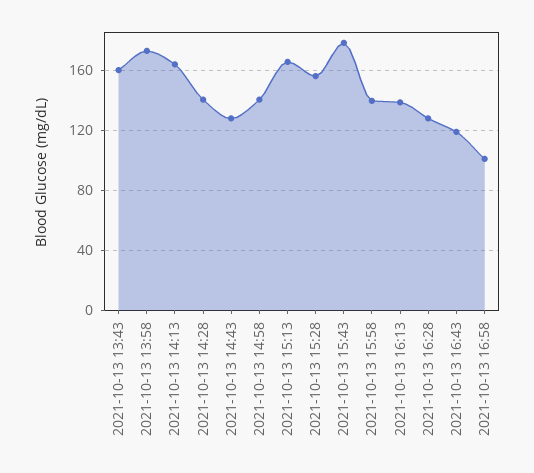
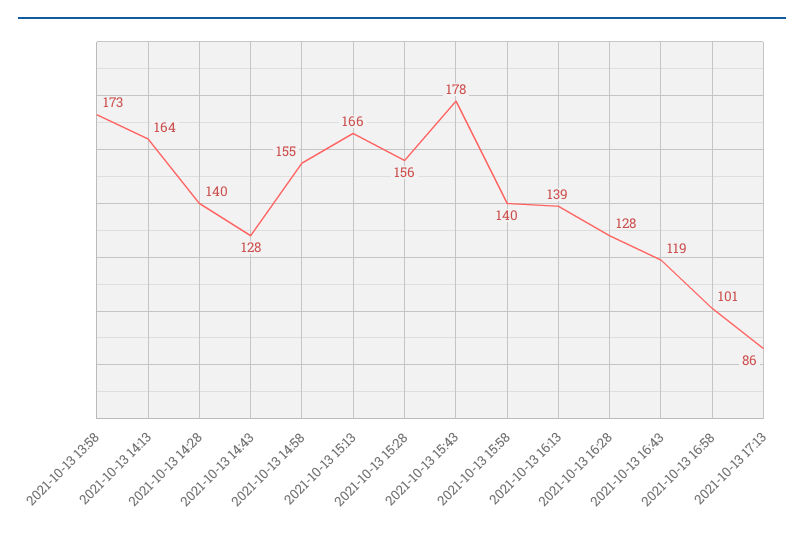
2021-10-13 13:43: 160 -> none
2021-10-13 14:58: 140 -> 155
2021-10-13 17:13: none -> 86

